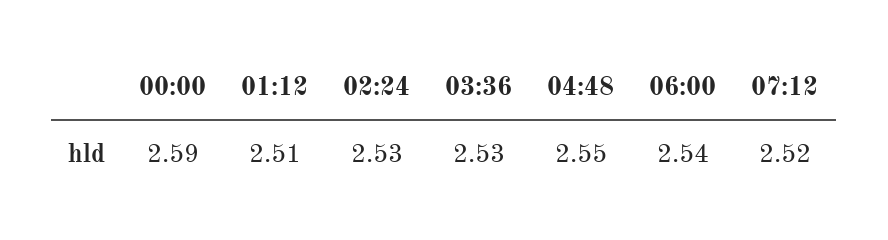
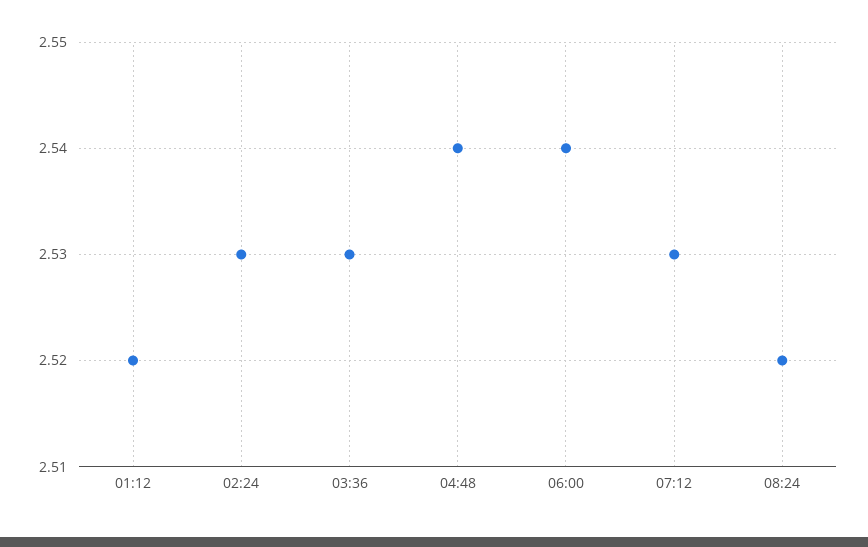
00:00: 2.59 -> none
01:12: 2.51 -> 2.52
04:48: 2.55 -> 2.54
07:12: 2.52 -> 2.53
08:24: none -> 2.52

